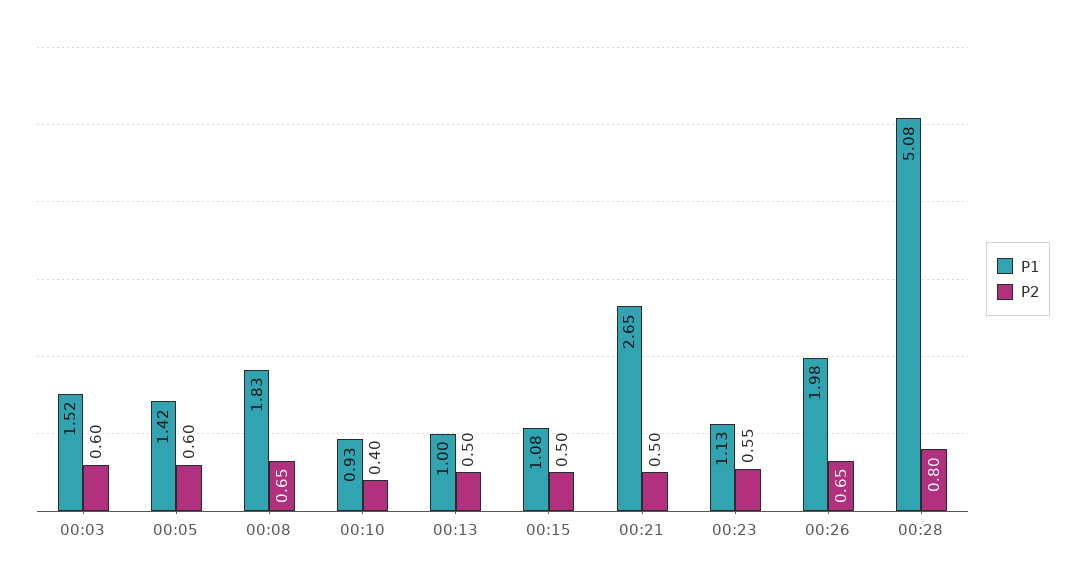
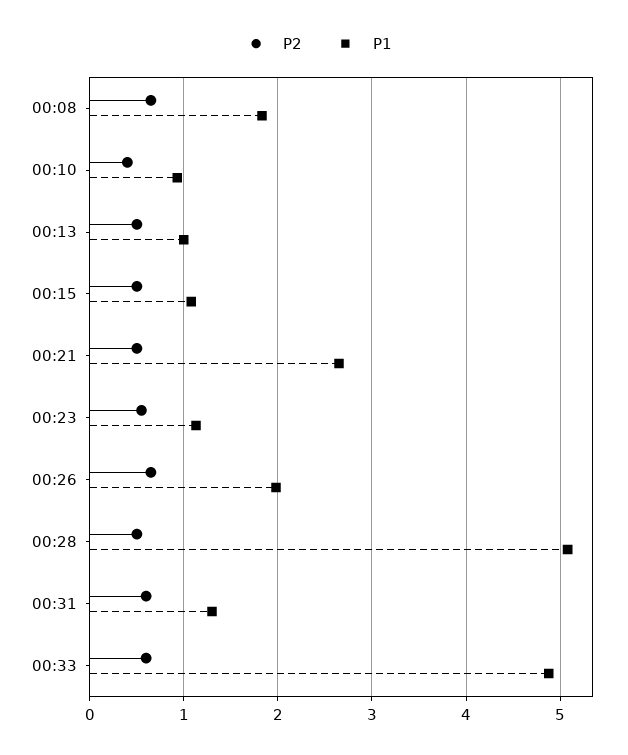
P1, 00:03: 1.52 -> none
P2, 00:03: 0.6 -> none
P1, 00:05: 1.42 -> none
P2, 00:05: 0.6 -> none
P2, 00:28: 0.8 -> 0.5
P2, 00:31: none -> 0.6
P1, 00:31: none -> 1.3
P2, 00:33: none -> 0.6
P1, 00:33: none -> 4.9

